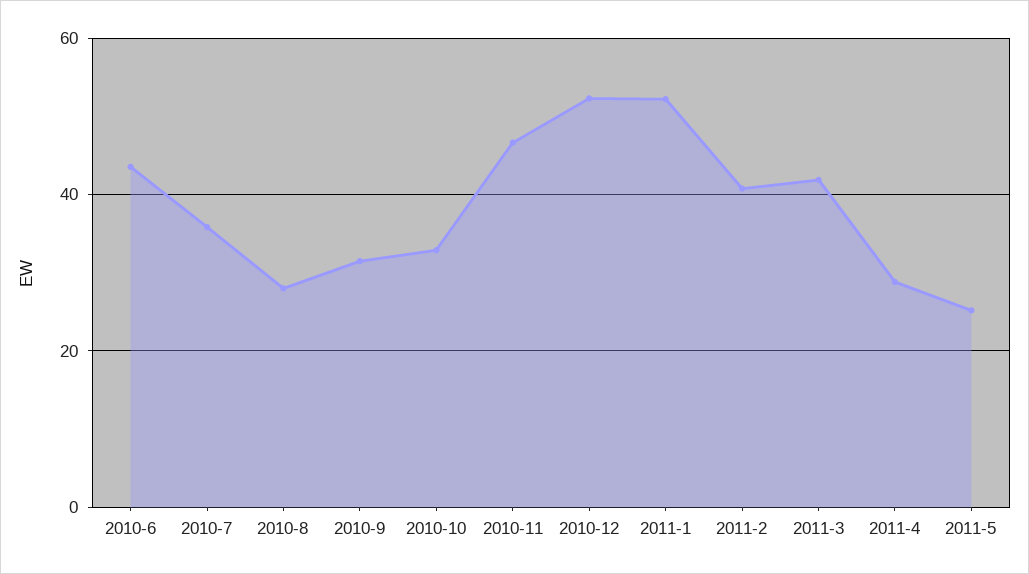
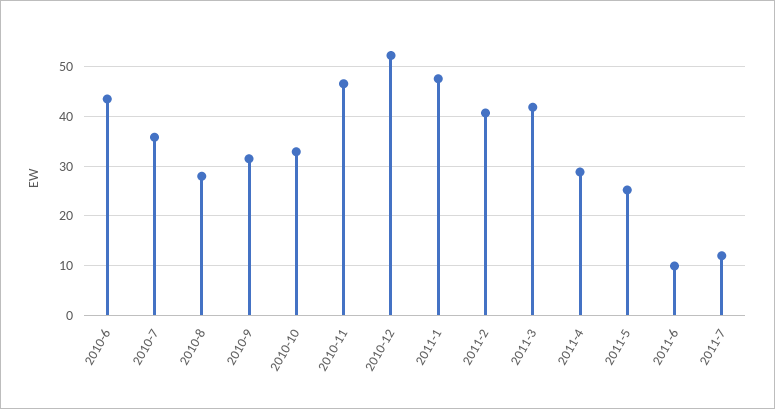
2011-1: 52 -> 48
2011-6: none -> 10
2011-7: none -> 12

